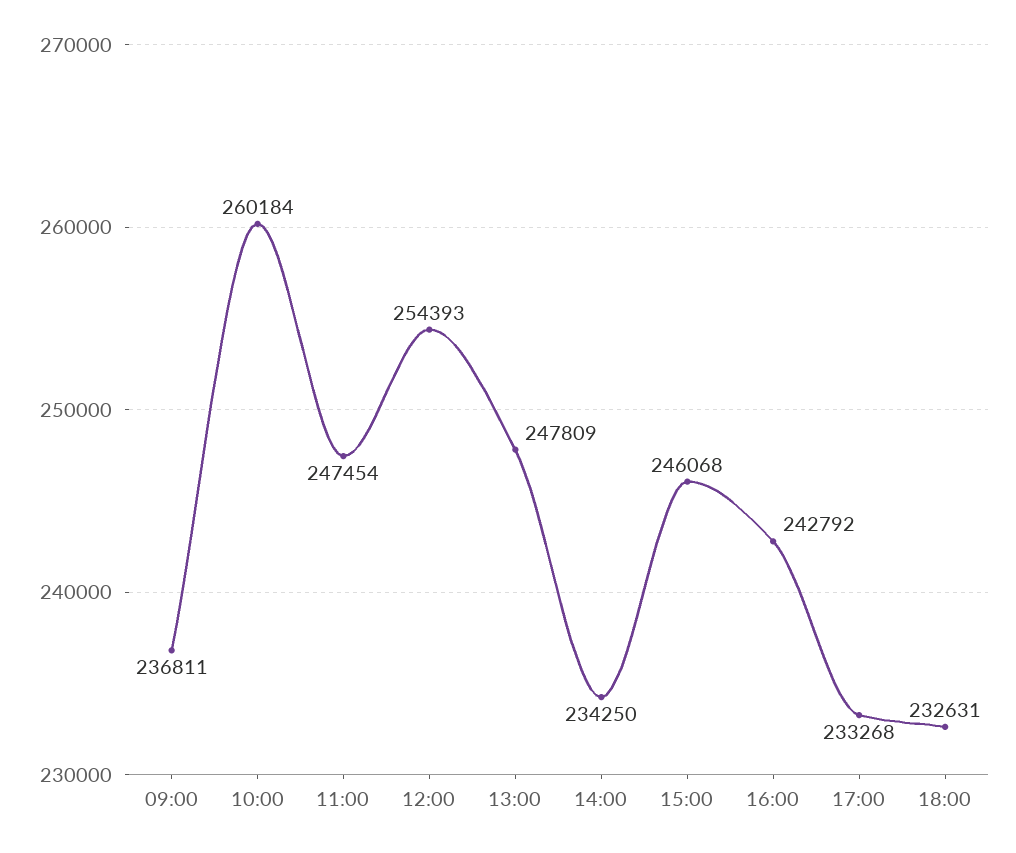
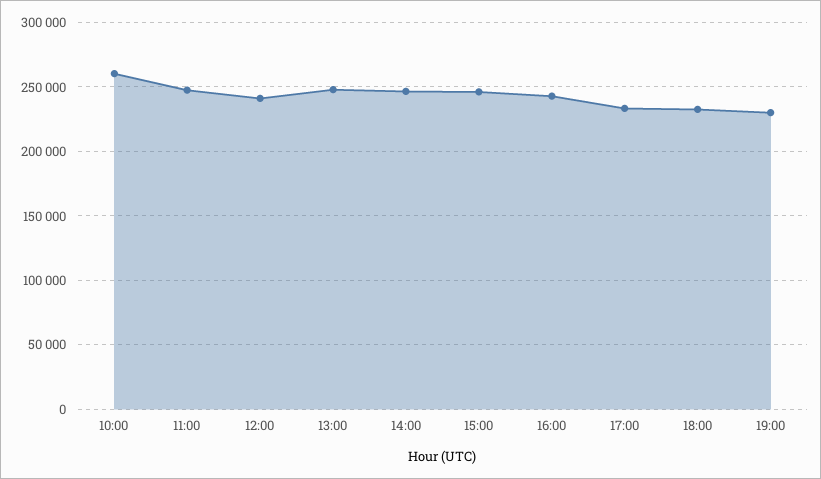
09:00: 236811 -> none
12:00: 254393 -> 240000
14:00: 234250 -> 245000
19:00: none -> 230000

